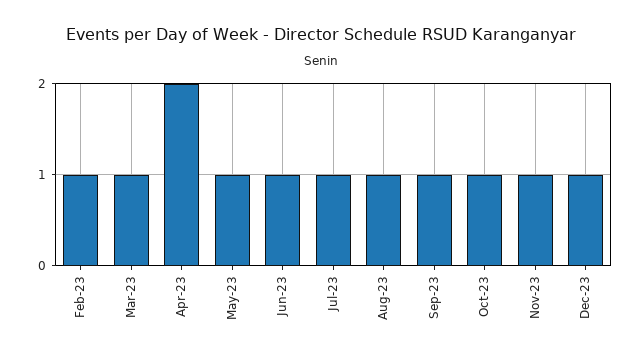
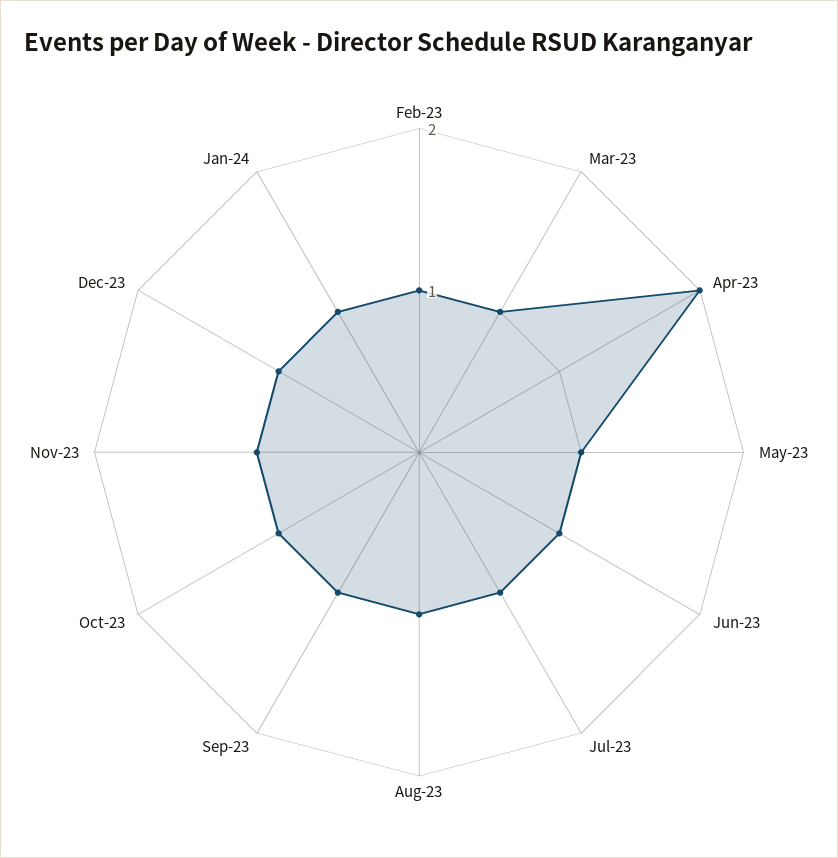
Jan-24: none -> 1

